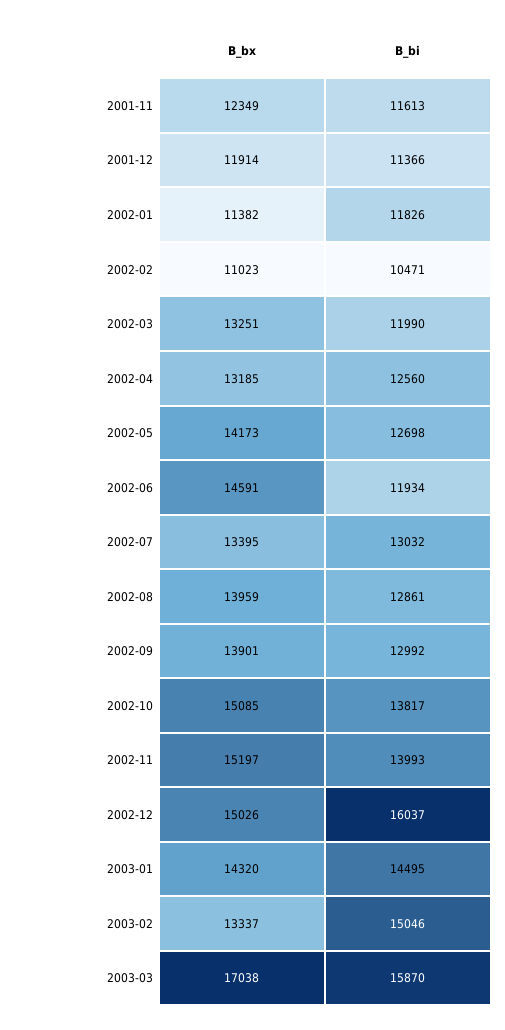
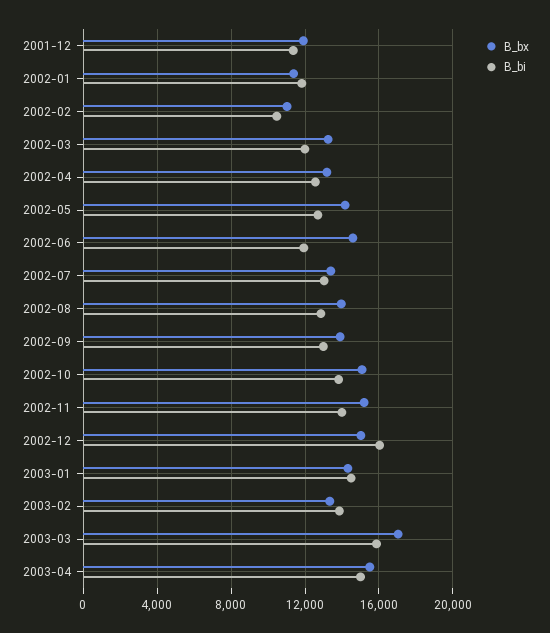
B_bx, 2001-11: 12349 -> none
B_bi, 2001-11: 11613 -> none
B_bi, 2003-02: 15046 -> 14000
B_bx, 2003-04: none -> 15500
B_bi, 2003-04: none -> 15000

